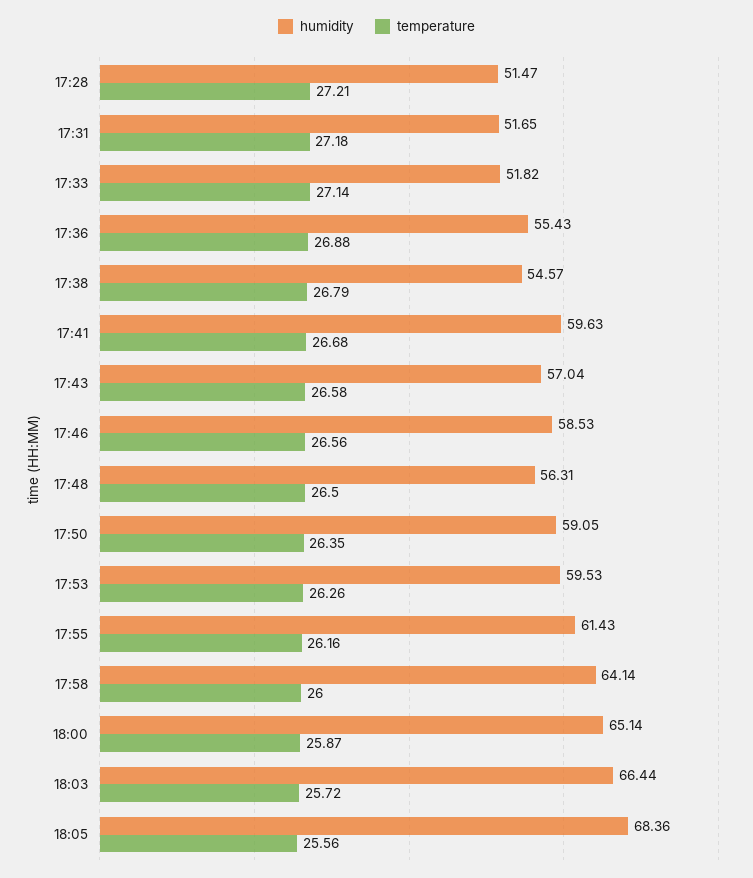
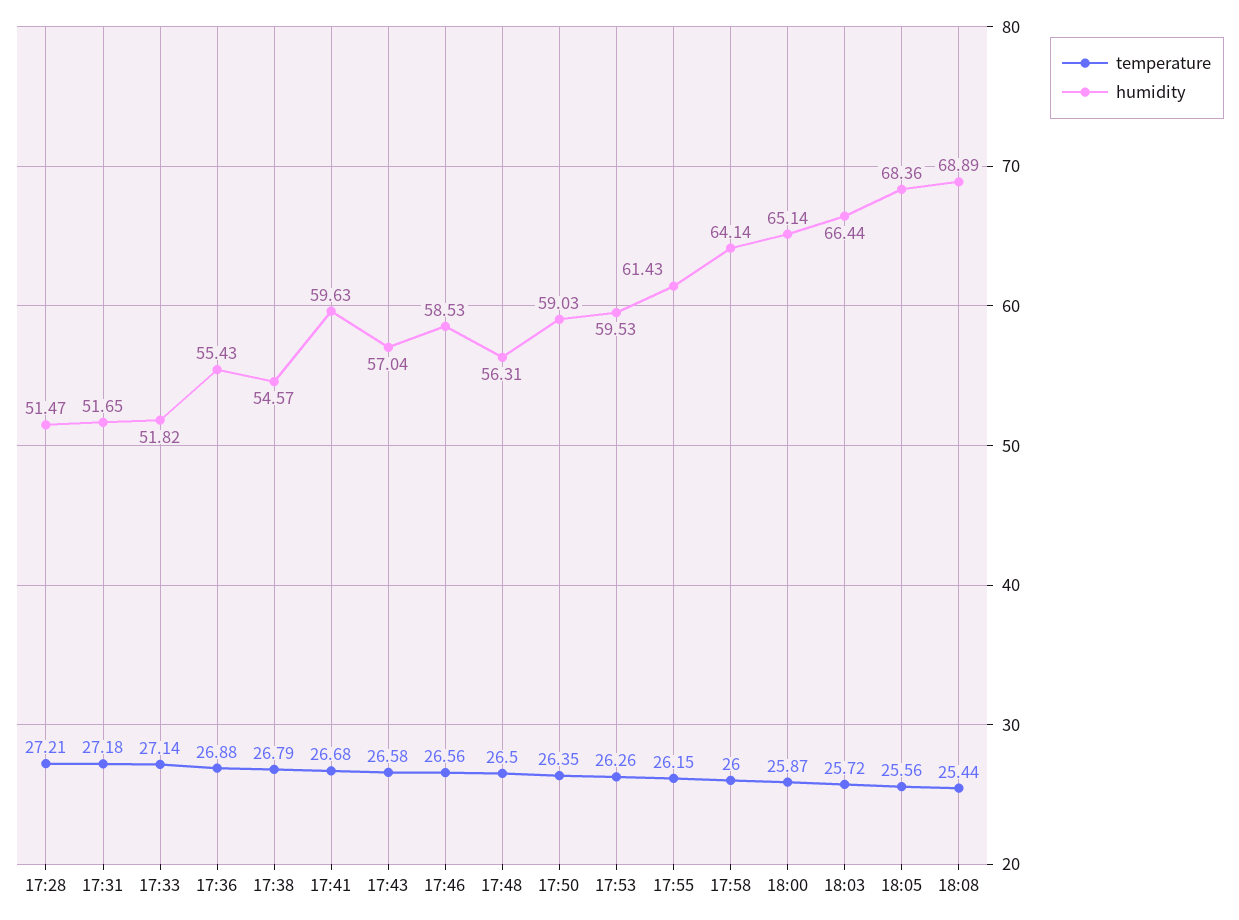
humidity, 17:50: 59.05 -> 59.03
temperature, 17:55: 26.16 -> 26.15
temperature, 18:08: none -> 25.44
humidity, 18:08: none -> 68.89

